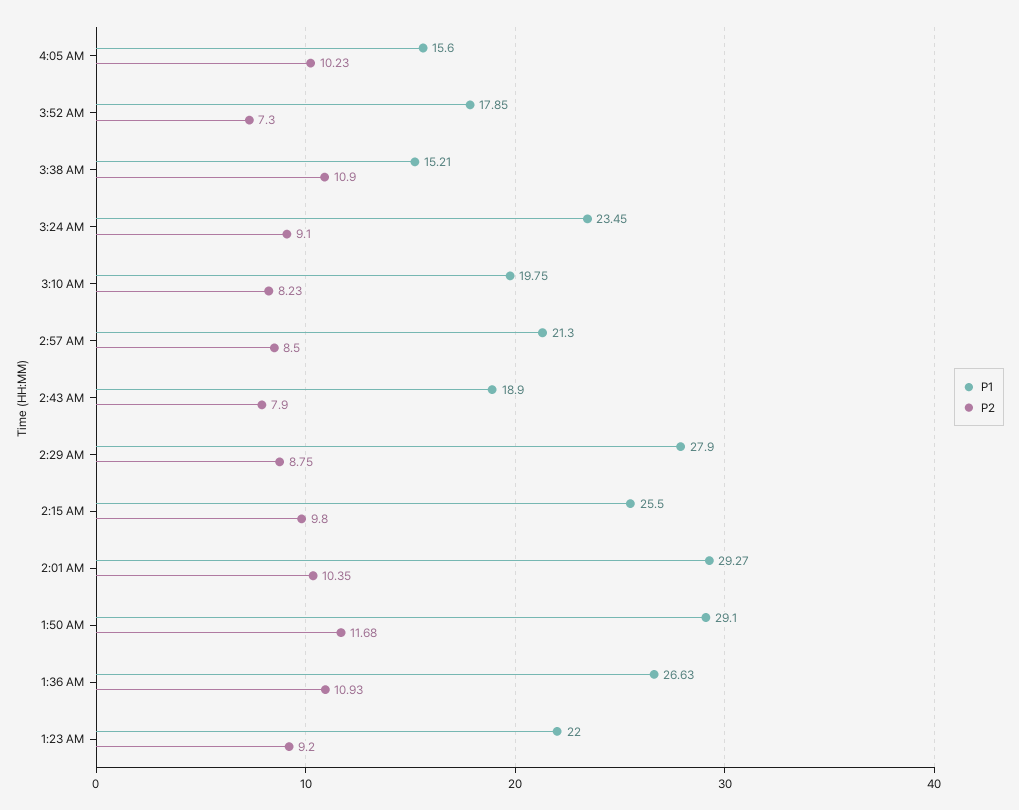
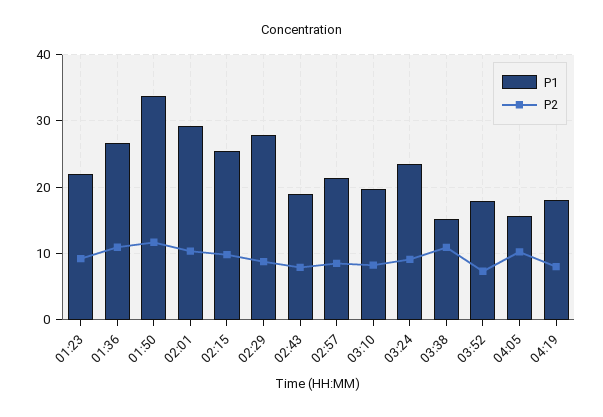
P1, 1:50 AM: 29.1 -> 34
P1, 04:19: none -> 18
P2, 04:19: none -> 8

